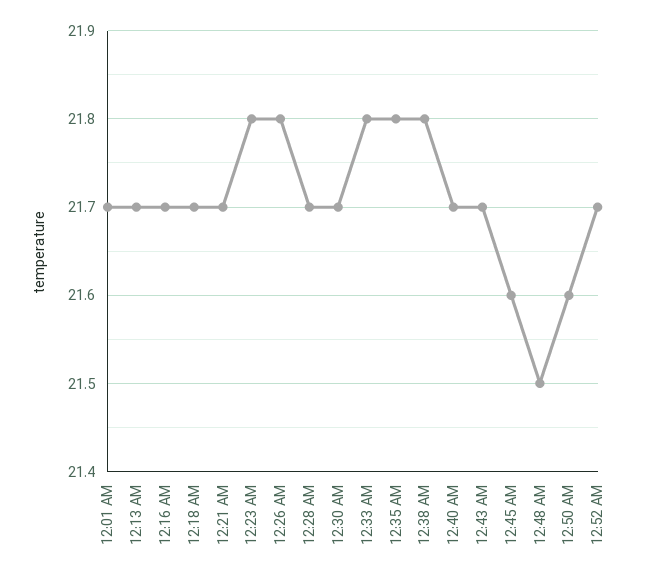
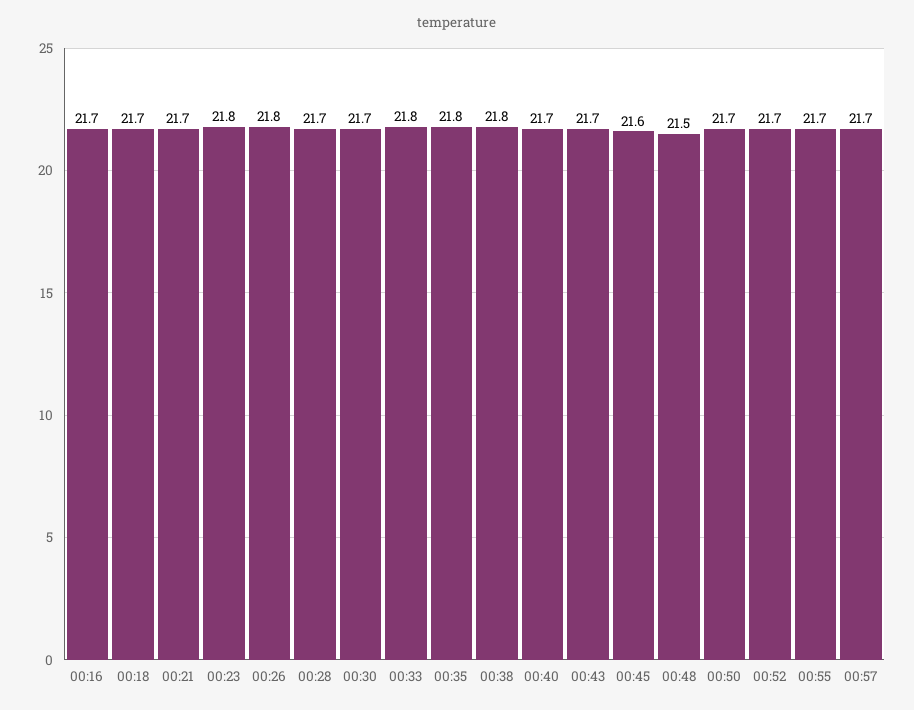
12:01 AM: 21.7 -> none
12:13 AM: 21.7 -> none
12:50 AM: 21.6 -> 21.7
00:55: none -> 21.7
00:57: none -> 21.7

